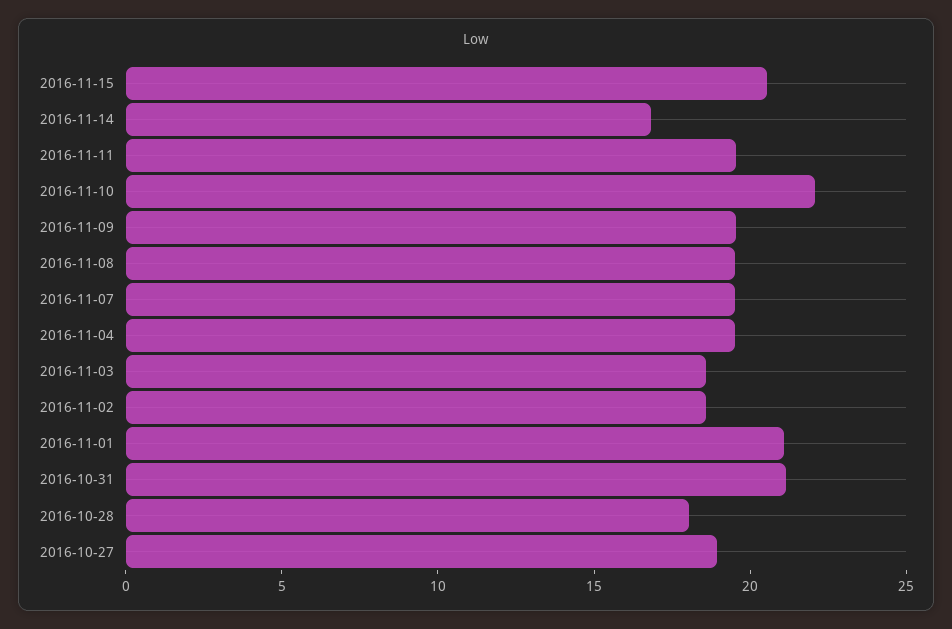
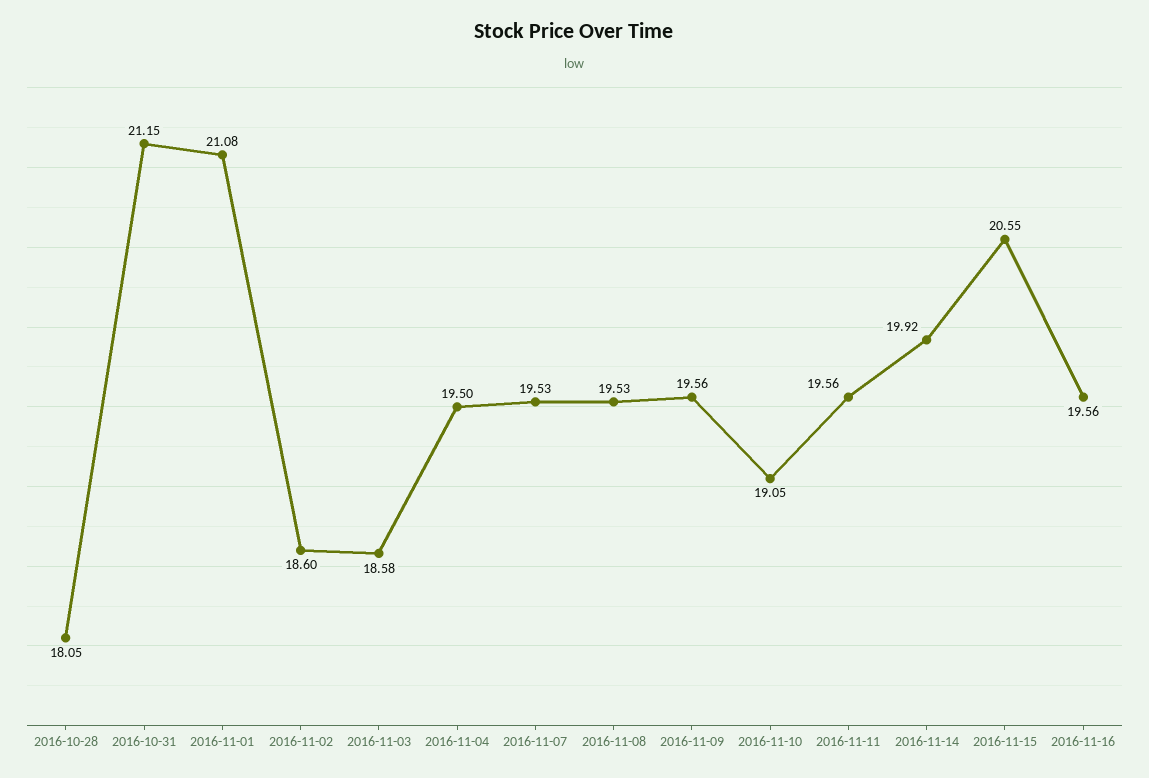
2016-11-14: 17 -> 19.92
2016-11-10: 22 -> 19.05
2016-10-27: 19 -> none
2016-11-16: none -> 19.56

